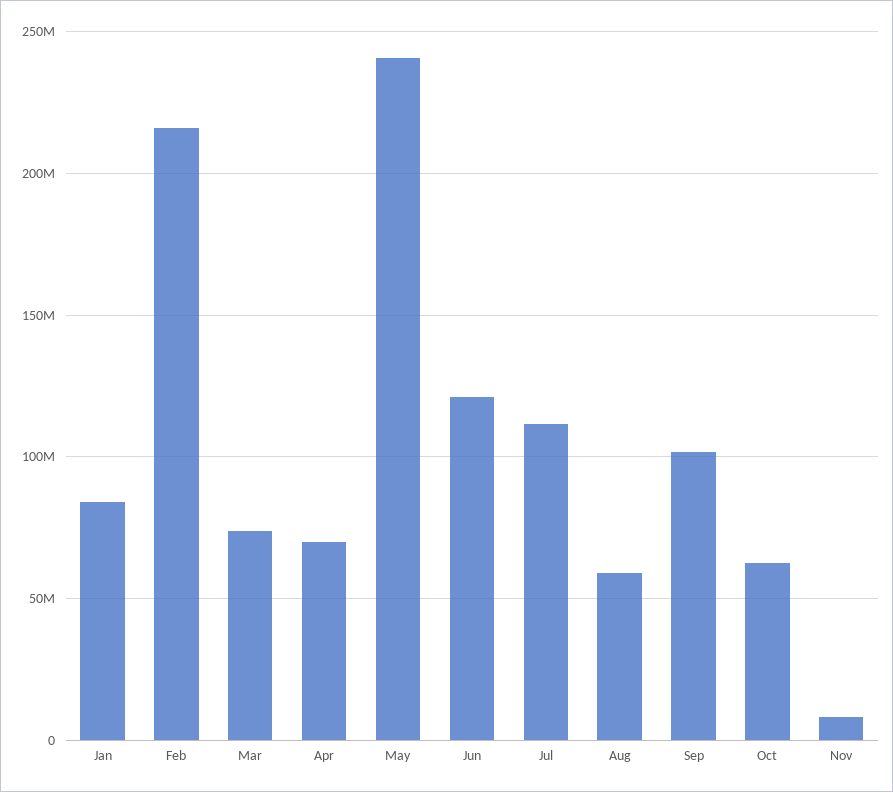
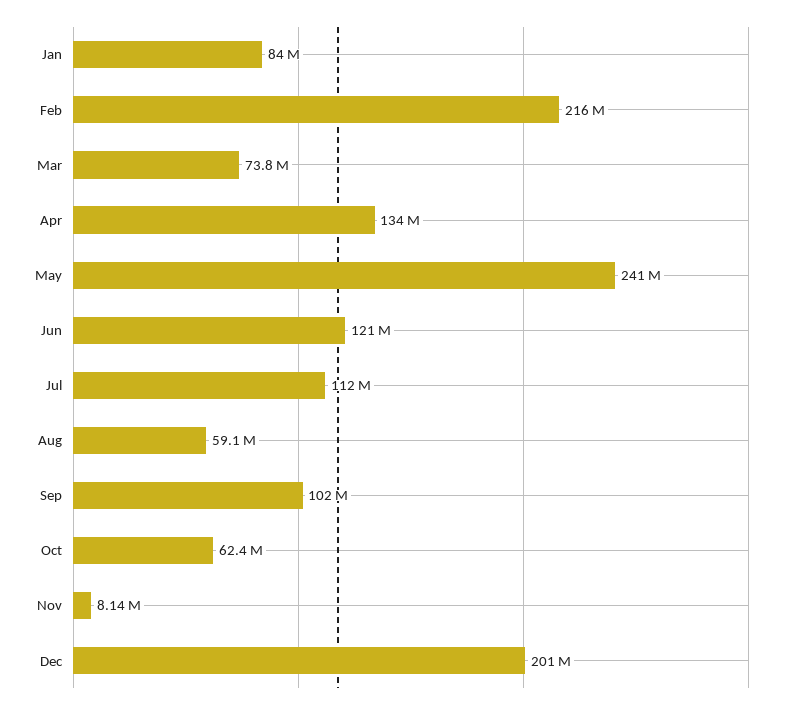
Apr: 70000000 -> 134000000
Dec: none -> 201000000

